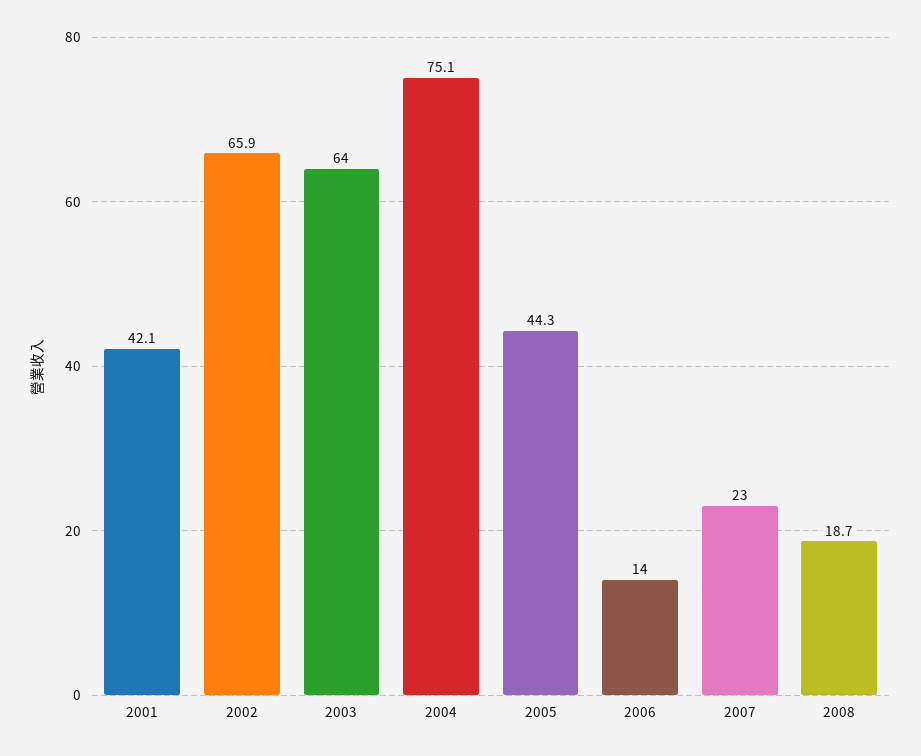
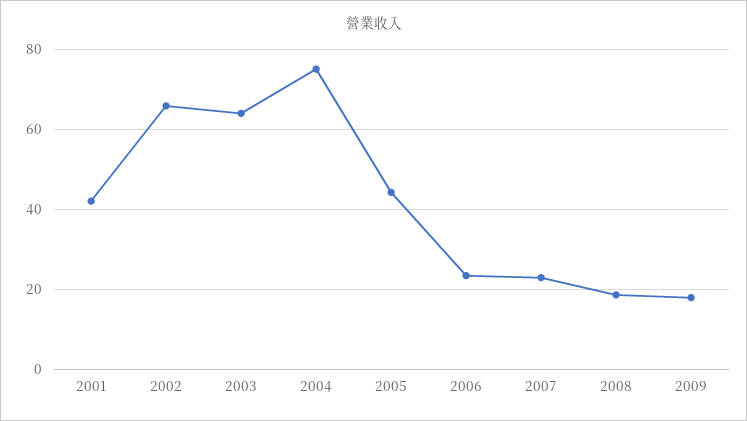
2006: 14 -> 24
2009: none -> 18

